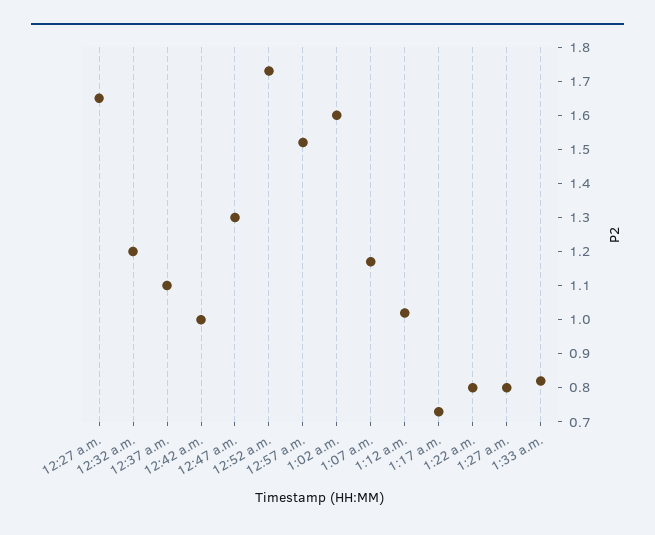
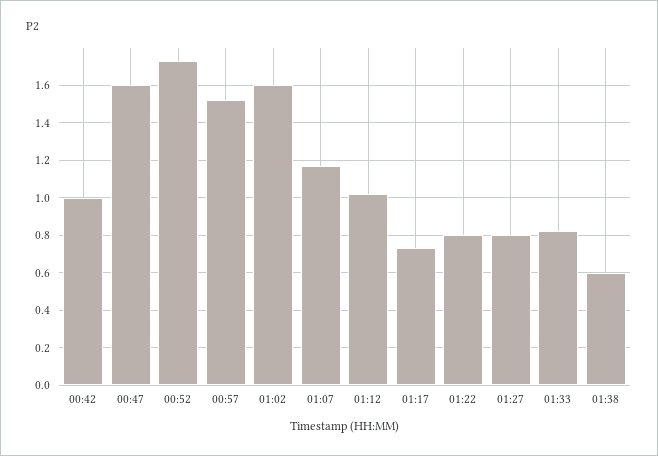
12:27 a.m.: 1.65 -> none
12:32 a.m.: 1.2 -> none
12:37 a.m.: 1.1 -> none
12:47 a.m.: 1.3 -> 1.6
01:38: none -> 0.6

